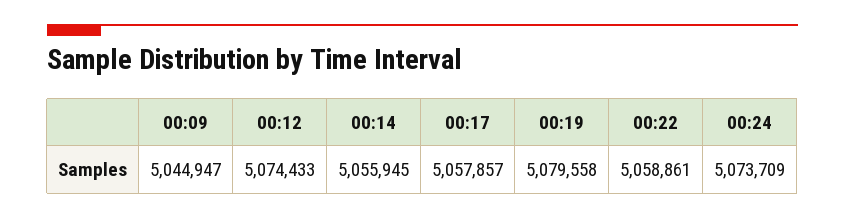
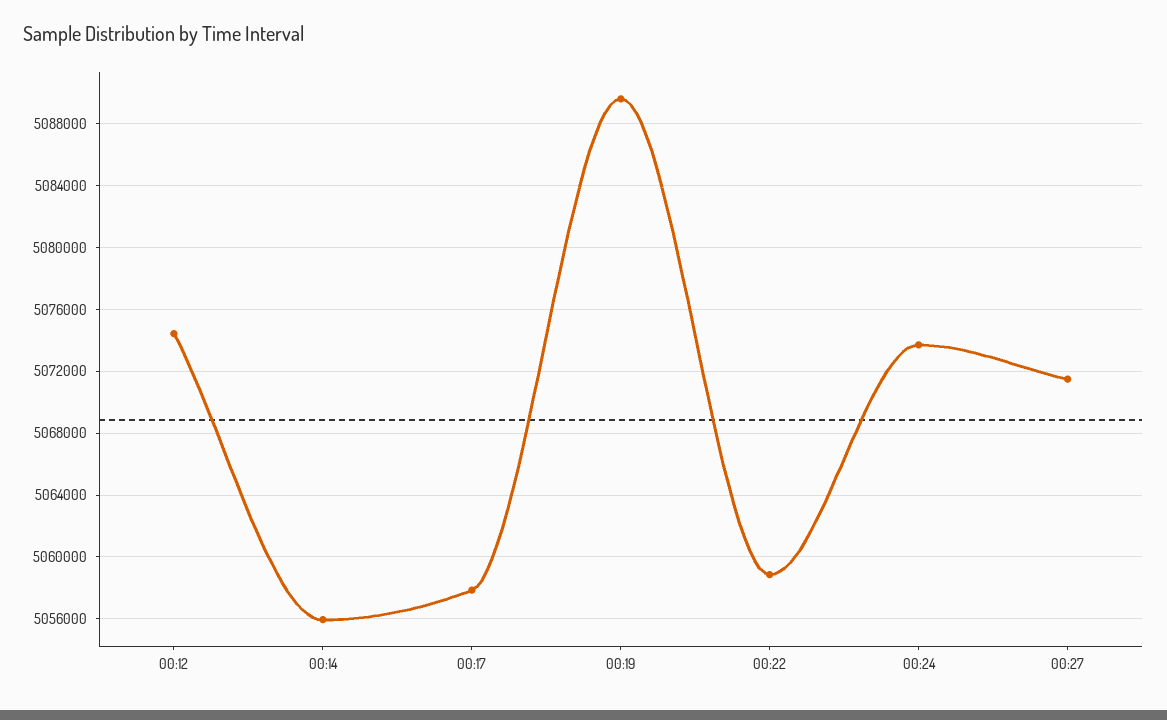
00:09: 5044947 -> none
00:19: 5079558 -> 5089500
00:27: none -> 5071500

